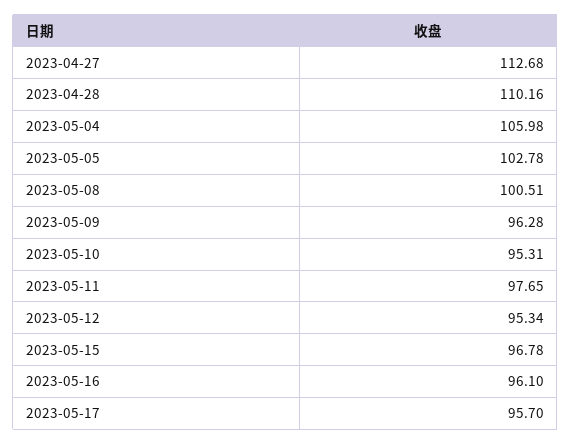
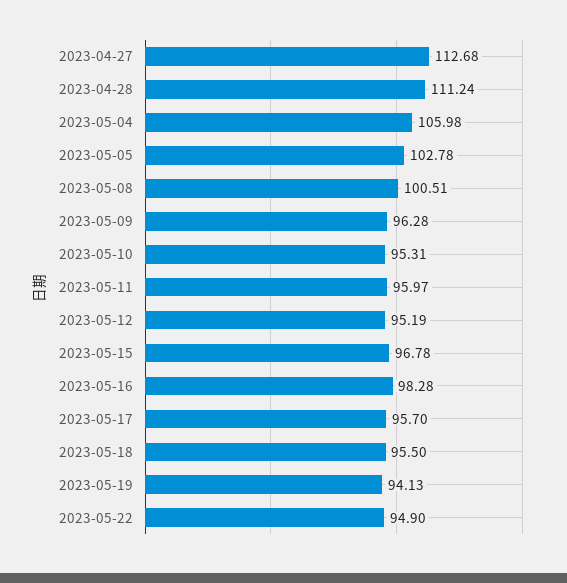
2023-04-28: 110.16 -> 111.24
2023-05-11: 97.65 -> 95.97
2023-05-12: 95.34 -> 95.19
2023-05-16: 96.1 -> 98.28
2023-05-18: none -> 95.5
2023-05-19: none -> 94.13
2023-05-22: none -> 94.9

